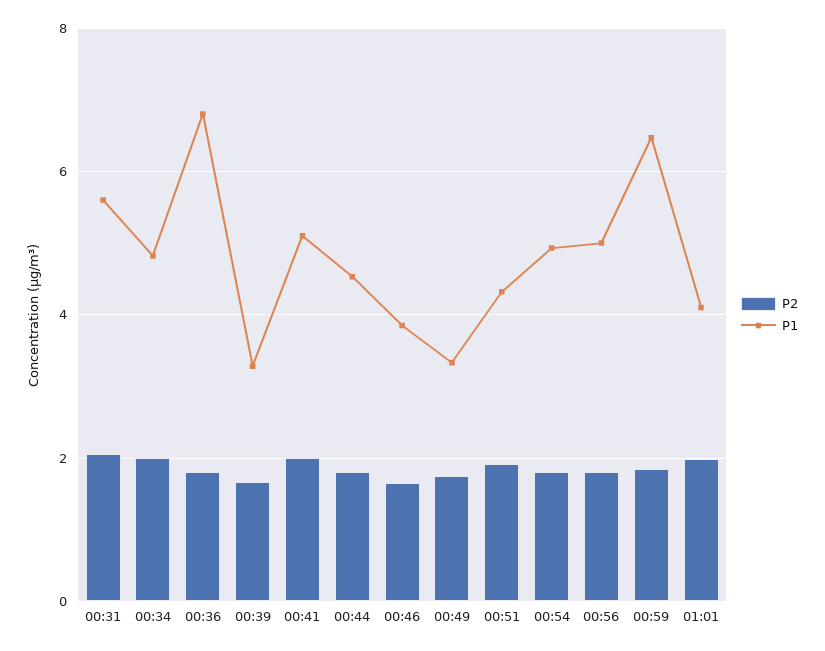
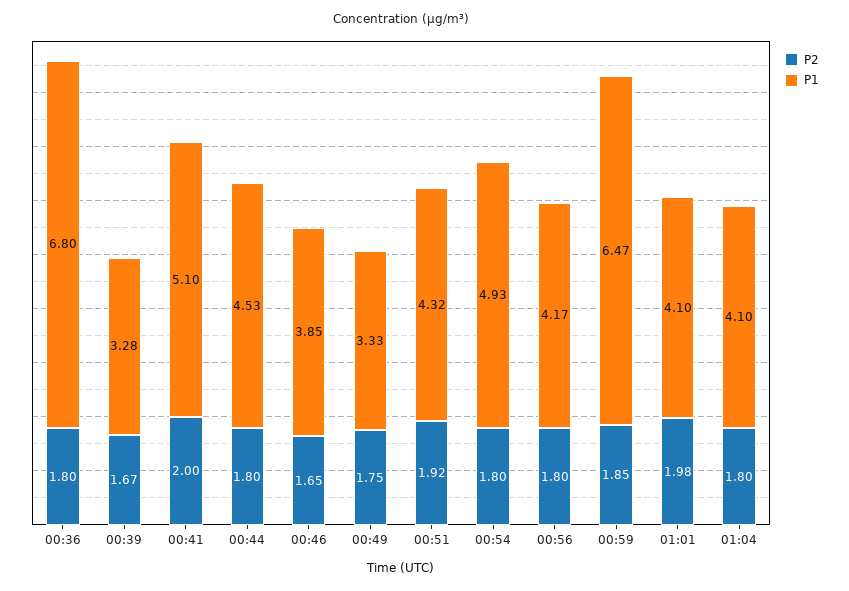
P2, 00:31: 2 -> none
P1, 00:31: 5.6 -> none
P2, 00:34: 2 -> none
P1, 00:34: 4.8 -> none
P1, 00:56: 5 -> 4.17
P2, 01:04: none -> 1.8
P1, 01:04: none -> 4.1

